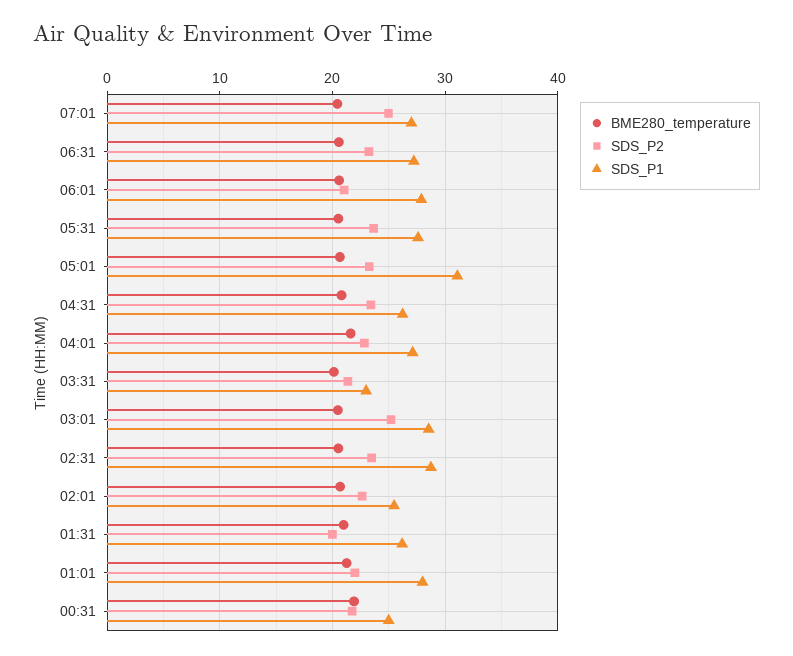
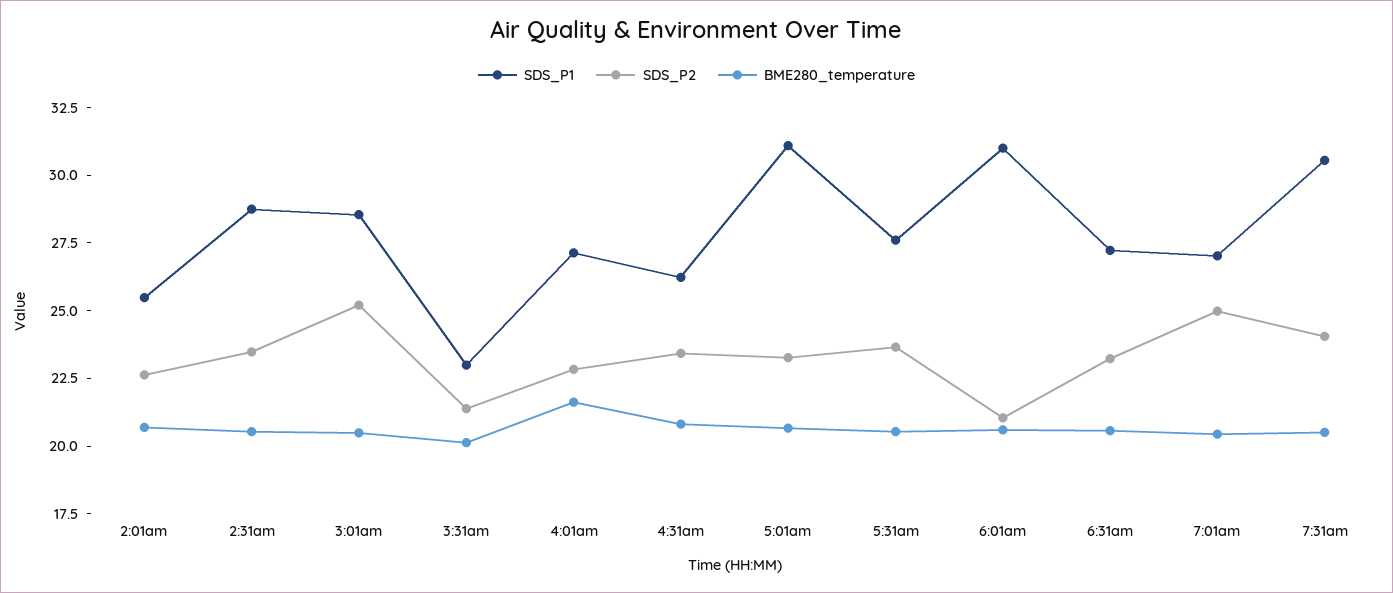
SDS_P1, 06:01: 28 -> 31
BME280_temperature, 01:31: 21 -> none
SDS_P2, 01:31: 20 -> none
SDS_P1, 01:31: 26 -> none
BME280_temperature, 01:01: 21 -> none
SDS_P2, 01:01: 22 -> none
SDS_P1, 01:01: 28 -> none
BME280_temperature, 00:31: 22 -> none
SDS_P2, 00:31: 22 -> none
SDS_P1, 00:31: 25 -> none
SDS_P1, 7:31am: none -> 30.5
SDS_P2, 7:31am: none -> 24
BME280_temperature, 7:31am: none -> 20.5

